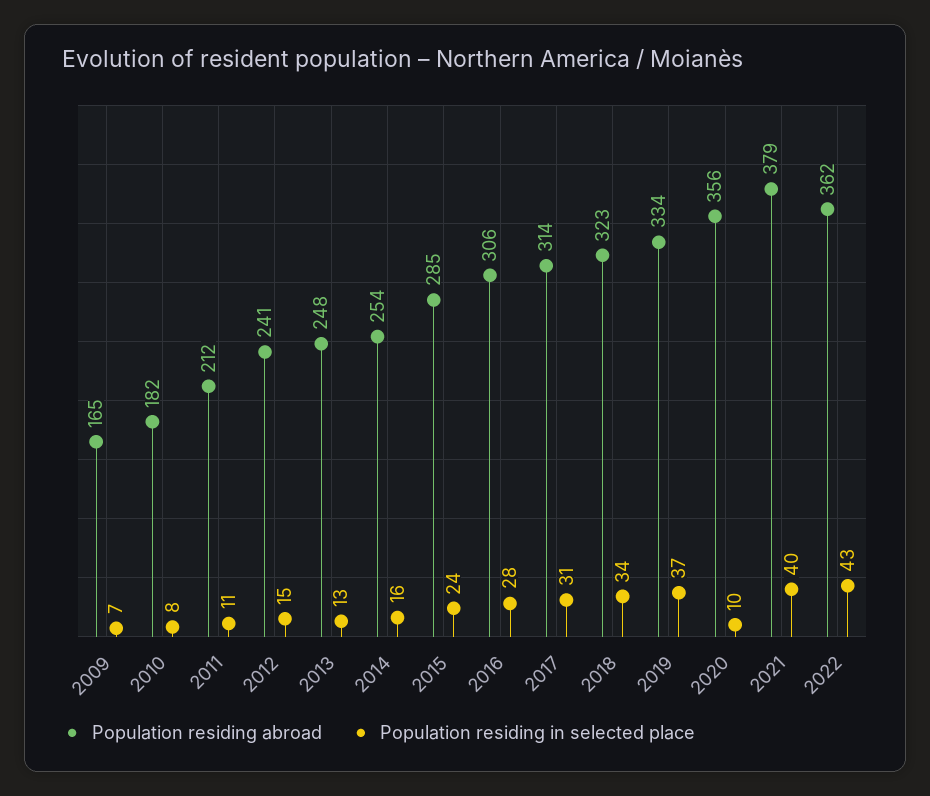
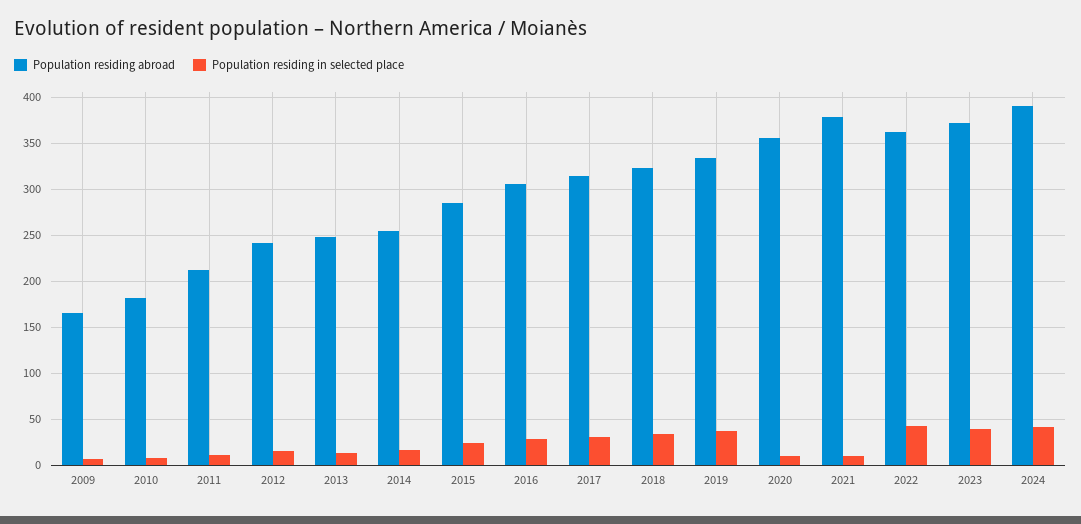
Population residing in selected place, 2021: 40 -> 10
Population residing abroad, 2023: none -> 370
Population residing in selected place, 2023: none -> 40
Population residing abroad, 2024: none -> 390
Population residing in selected place, 2024: none -> 40

